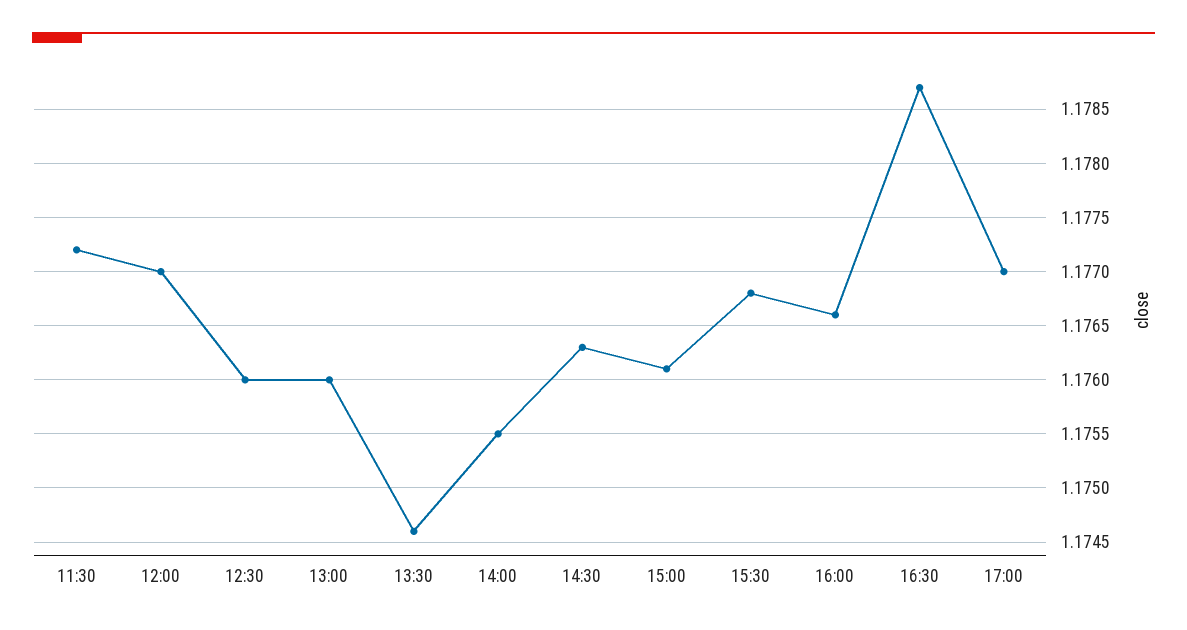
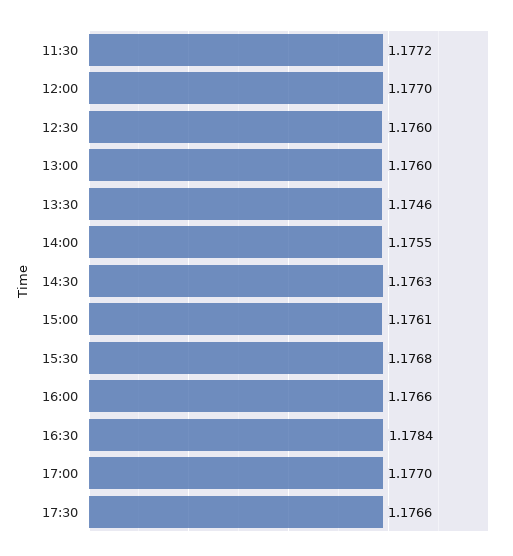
16:30: 1.1787 -> 1.1784
17:30: none -> 1.1766

